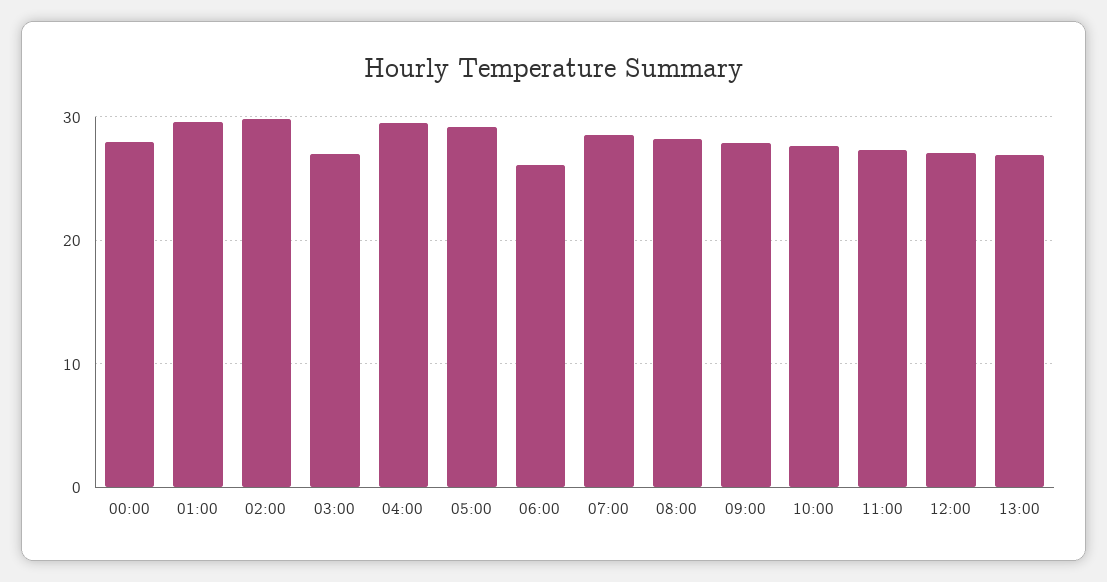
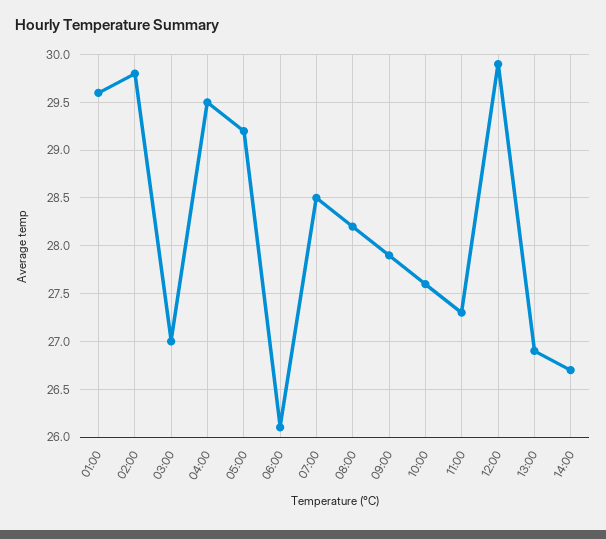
00:00: 28 -> none
12:00: 27 -> 29.9
14:00: none -> 26.7

